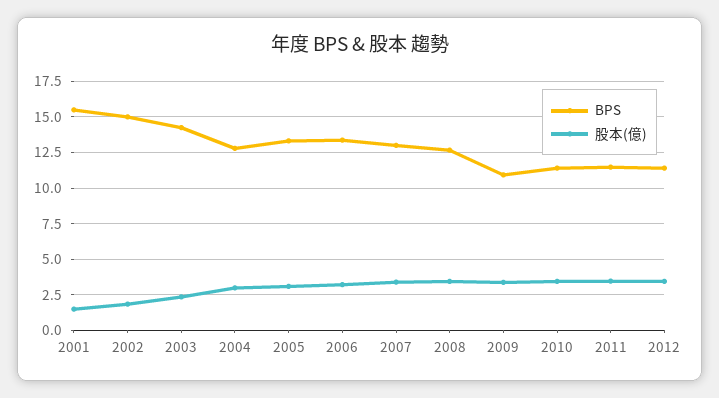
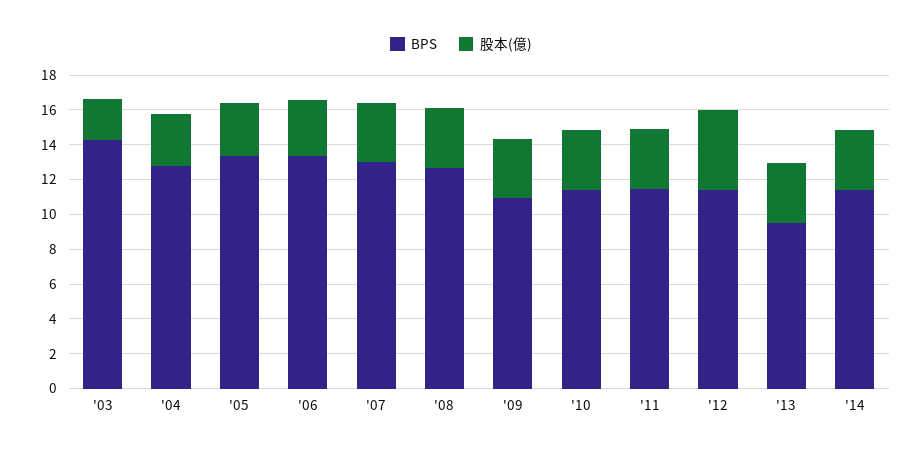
BPS, 2001: 15.5 -> none
股本(億), 2001: 1.5 -> none
BPS, 2002: 15 -> none
股本(億), 2002: 2 -> none
股本(億), 2012: 3.5 -> 4.5
BPS, '13: none -> 9.5
股本(億), '13: none -> 3.5
BPS, '14: none -> 11.5
股本(億), '14: none -> 3.5

